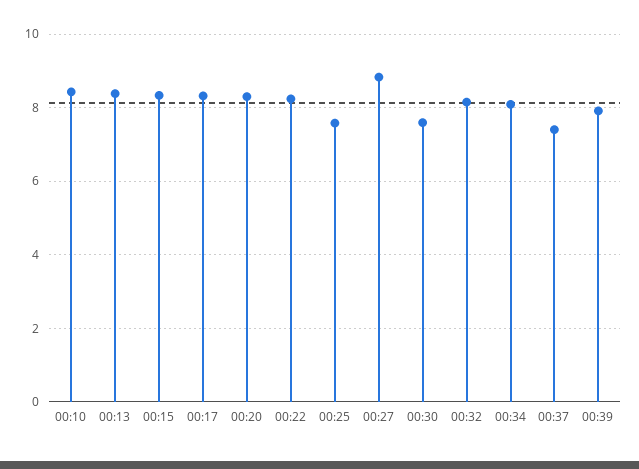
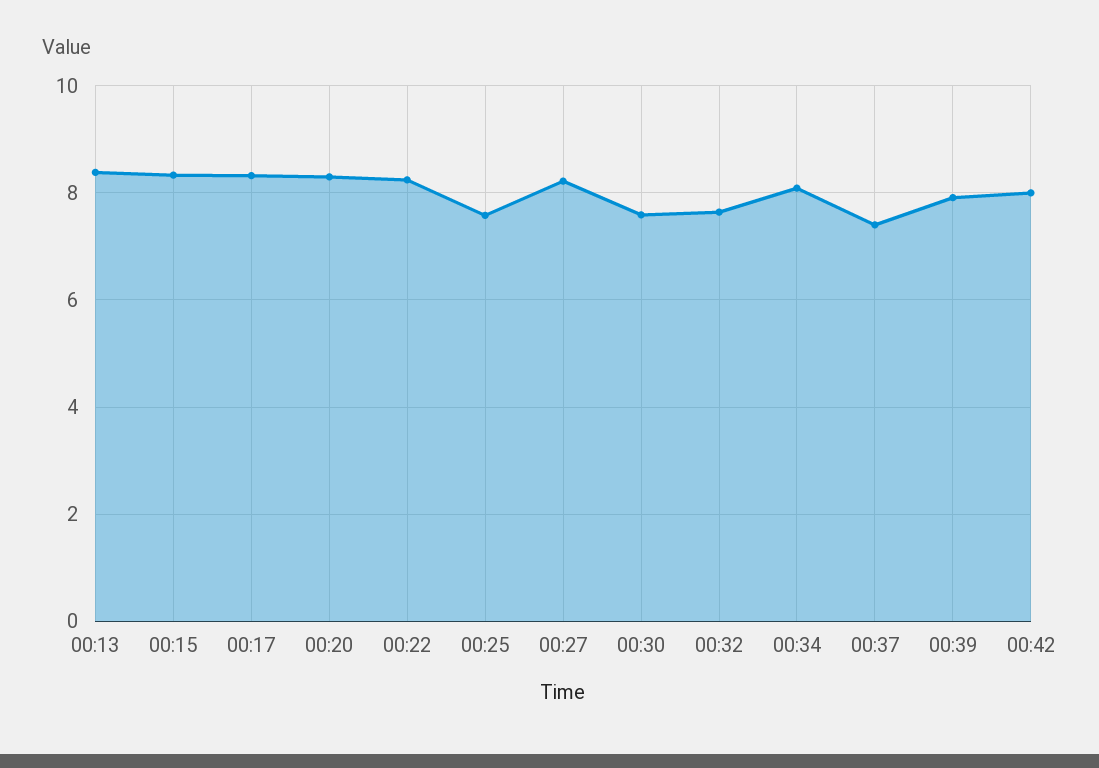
00:10: 8.4 -> none
00:27: 8.8 -> 8.2
00:32: 8.2 -> 7.6
00:42: none -> 8

